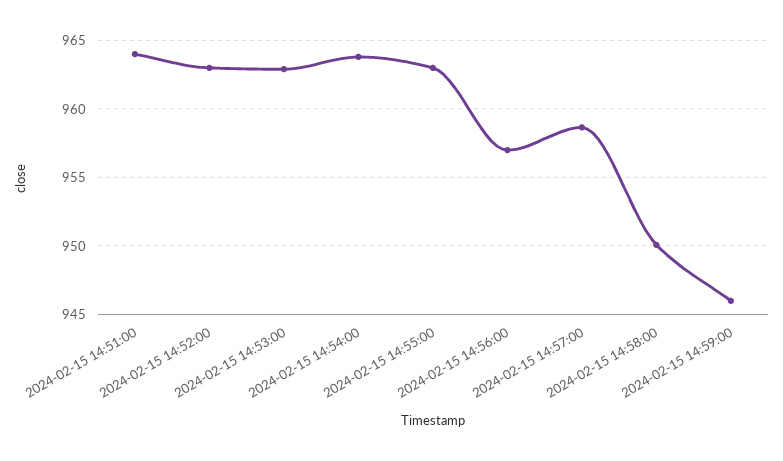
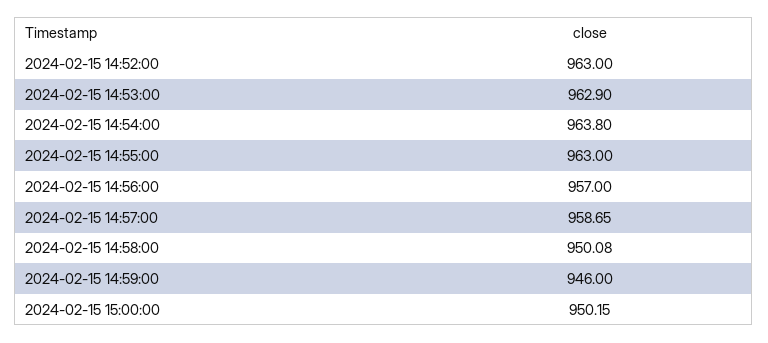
2024-02-15 14:51:00: 964 -> none
2024-02-15 15:00:00: none -> 950.15

